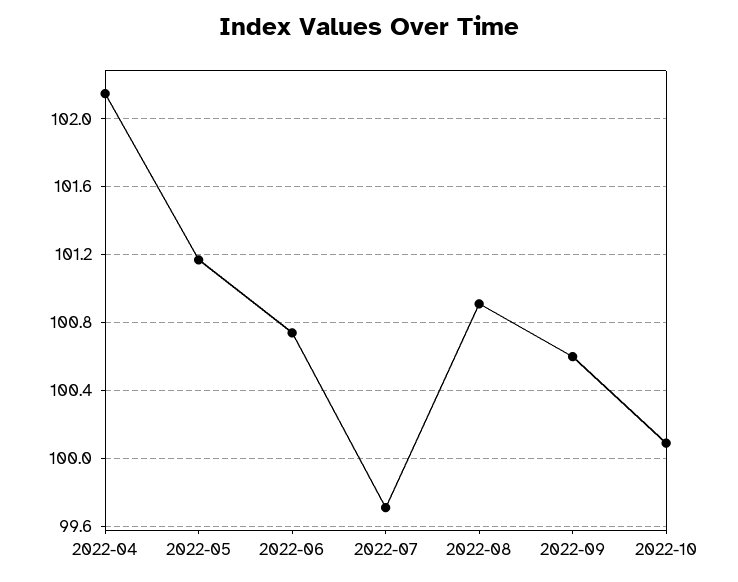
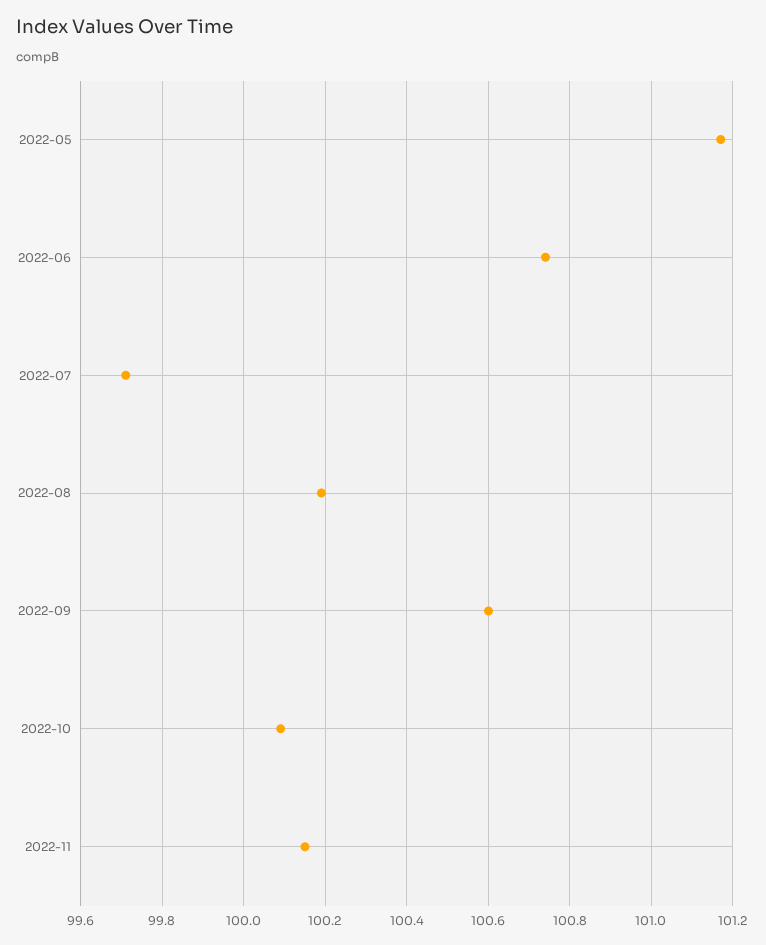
2022-04: 102.15 -> none
2022-08: 100.9 -> 100.2
2022-11: none -> 100.15

